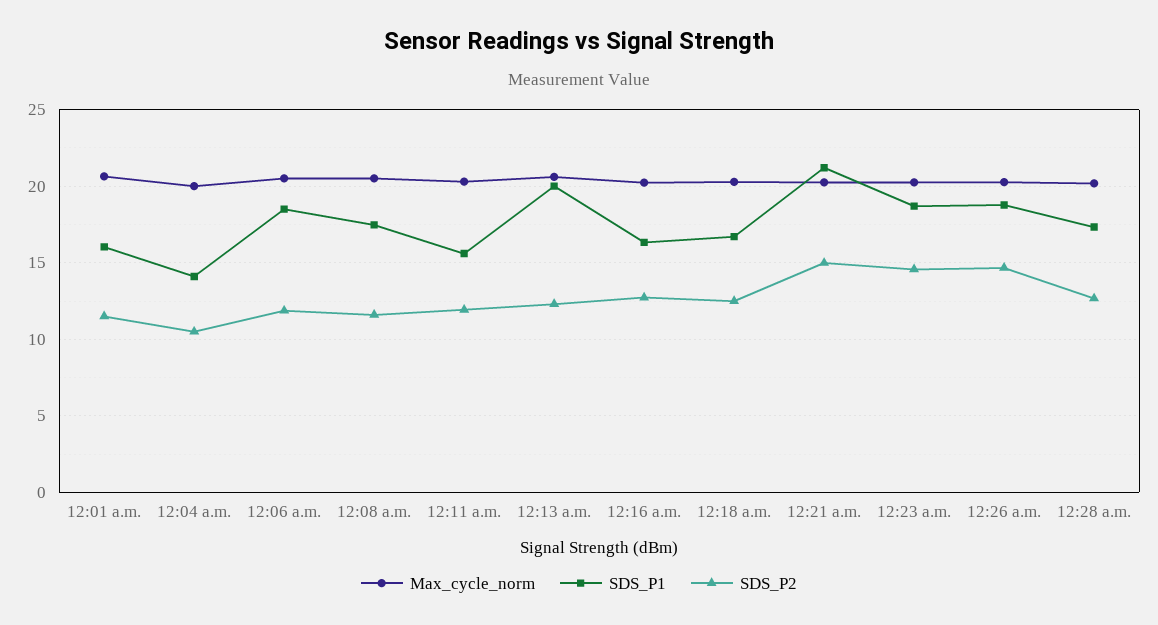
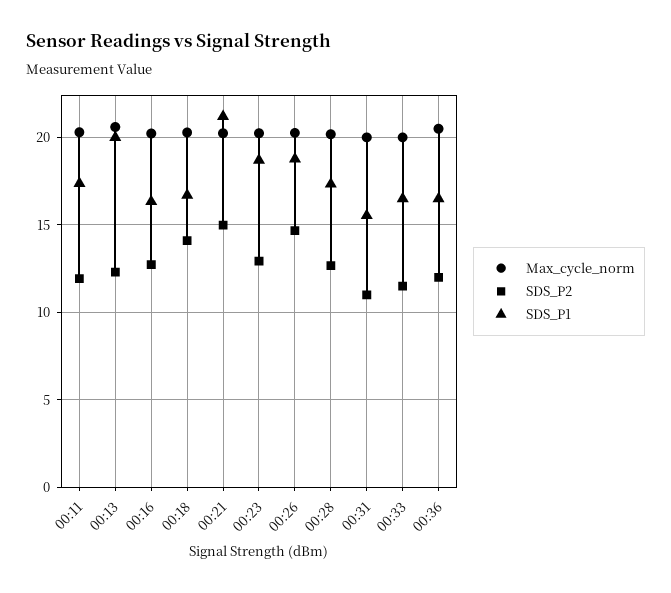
Max_cycle_norm, 12:01 a.m.: 20.5 -> none
SDS_P1, 12:01 a.m.: 16 -> none
SDS_P2, 12:01 a.m.: 11.5 -> none
Max_cycle_norm, 12:04 a.m.: 20 -> none
SDS_P1, 12:04 a.m.: 14 -> none
SDS_P2, 12:04 a.m.: 10.5 -> none
Max_cycle_norm, 12:06 a.m.: 20.5 -> none
SDS_P1, 12:06 a.m.: 18.5 -> none
SDS_P2, 12:06 a.m.: 12 -> none
Max_cycle_norm, 12:08 a.m.: 20.5 -> none
SDS_P1, 12:08 a.m.: 17.5 -> none
SDS_P2, 12:08 a.m.: 11.5 -> none
SDS_P1, 12:11 a.m.: 15.5 -> 17.5
SDS_P2, 12:18 a.m.: 12.5 -> 14
SDS_P2, 12:23 a.m.: 14.5 -> 13
Max_cycle_norm, 00:31: none -> 20
SDS_P2, 00:31: none -> 11
SDS_P1, 00:31: none -> 15.5
Max_cycle_norm, 00:33: none -> 20
SDS_P2, 00:33: none -> 11.5
SDS_P1, 00:33: none -> 16.5
Max_cycle_norm, 00:36: none -> 20.5
SDS_P2, 00:36: none -> 12
SDS_P1, 00:36: none -> 16.5

